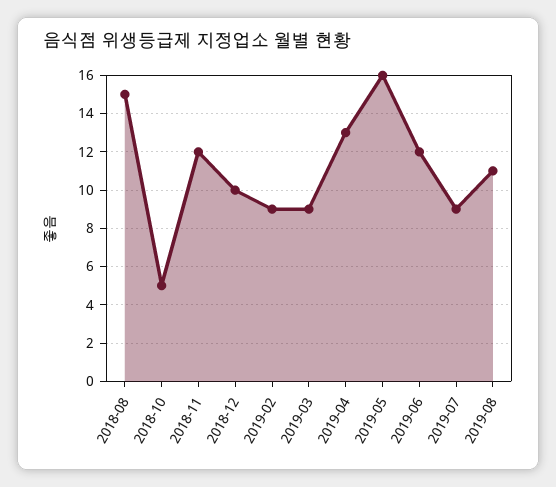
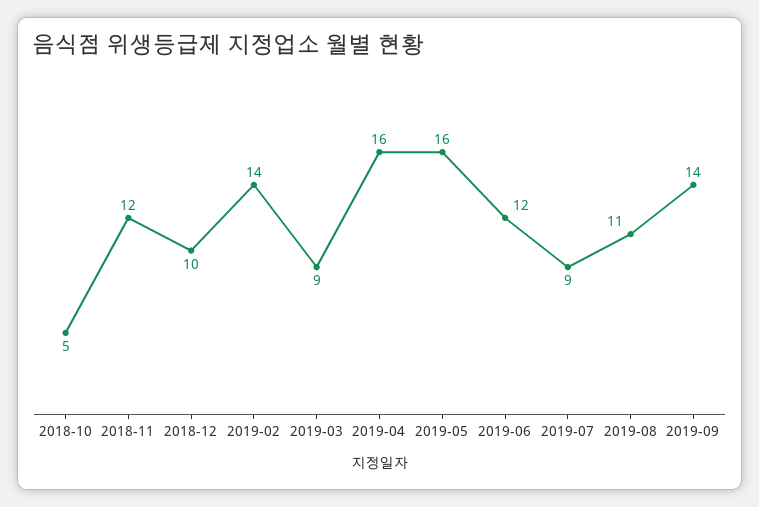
2018-08: 15 -> none
2019-02: 9 -> 14
2019-04: 13 -> 16
2019-09: none -> 14

